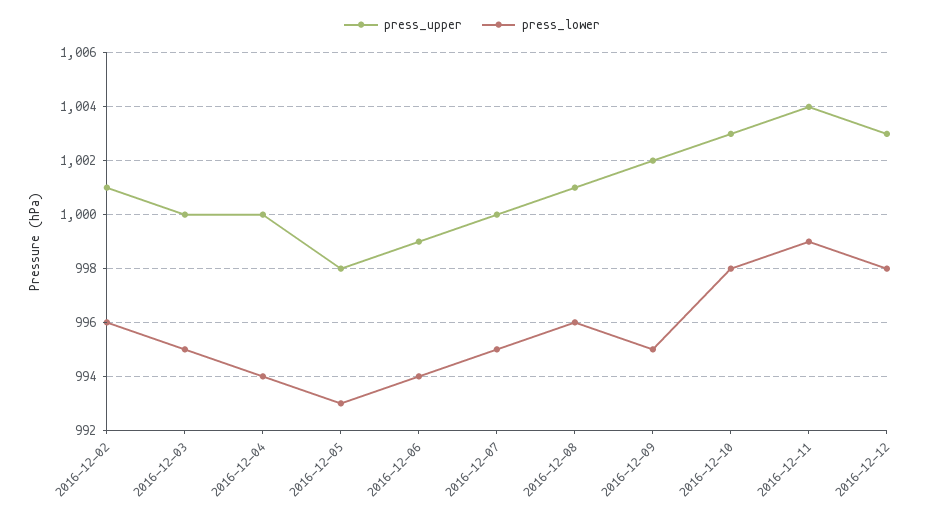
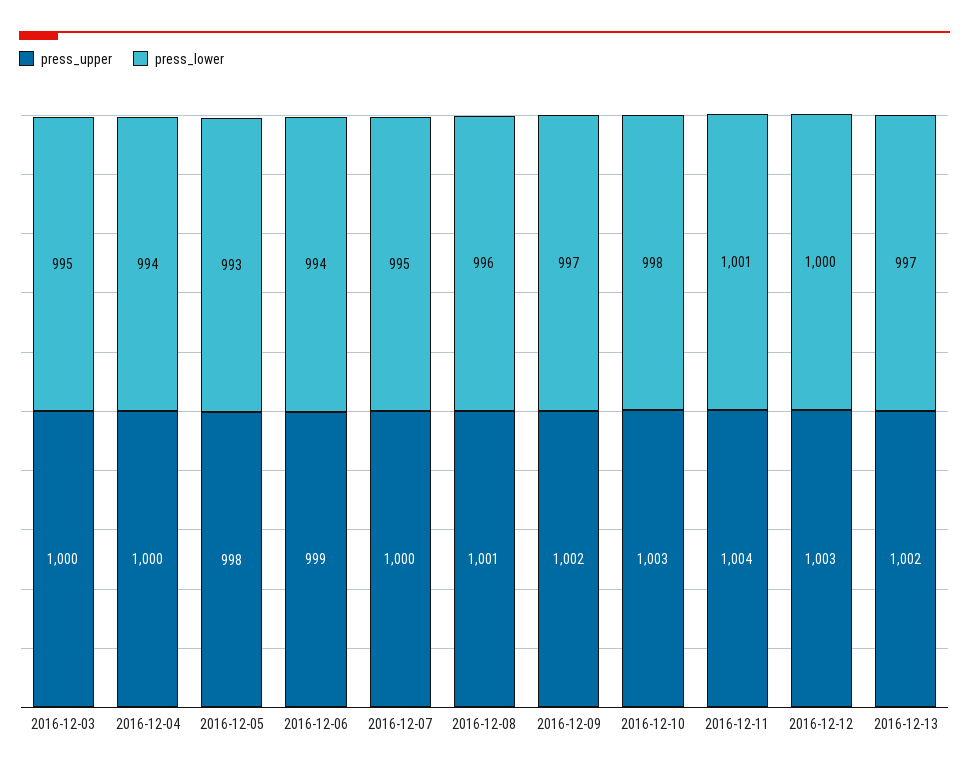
press_upper, 2016-12-02: 1001 -> none
press_lower, 2016-12-02: 996 -> none
press_lower, 2016-12-09: 995 -> 997
press_lower, 2016-12-11: 999 -> 1001
press_lower, 2016-12-12: 998 -> 1000
press_upper, 2016-12-13: none -> 1002
press_lower, 2016-12-13: none -> 997

